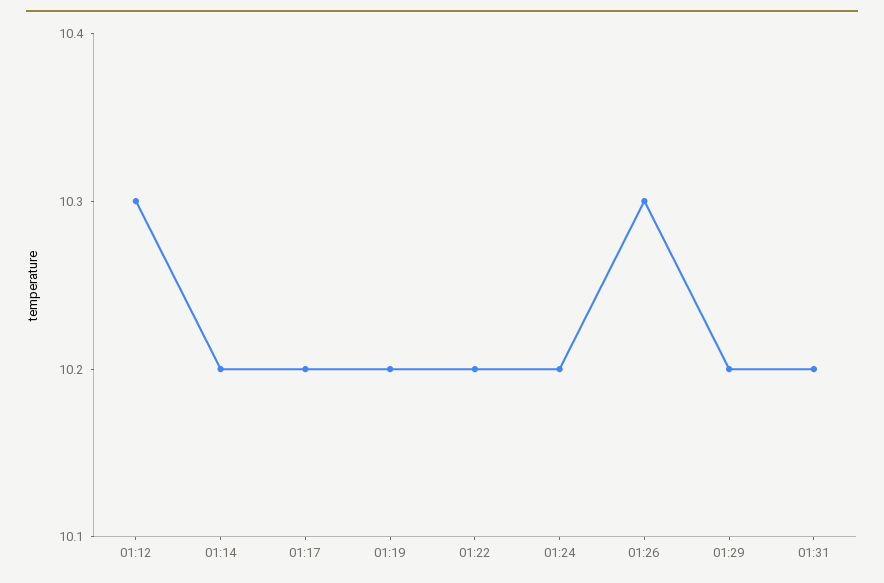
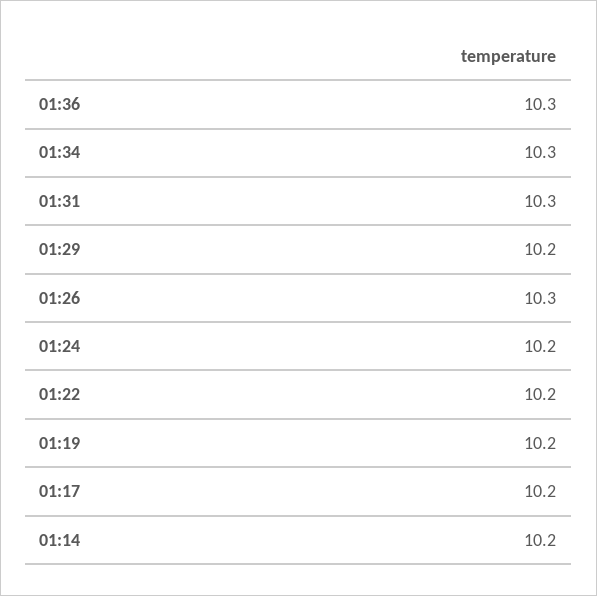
01:12: 10.3 -> none
01:31: 10.2 -> 10.3
01:36: none -> 10.3
01:34: none -> 10.3

